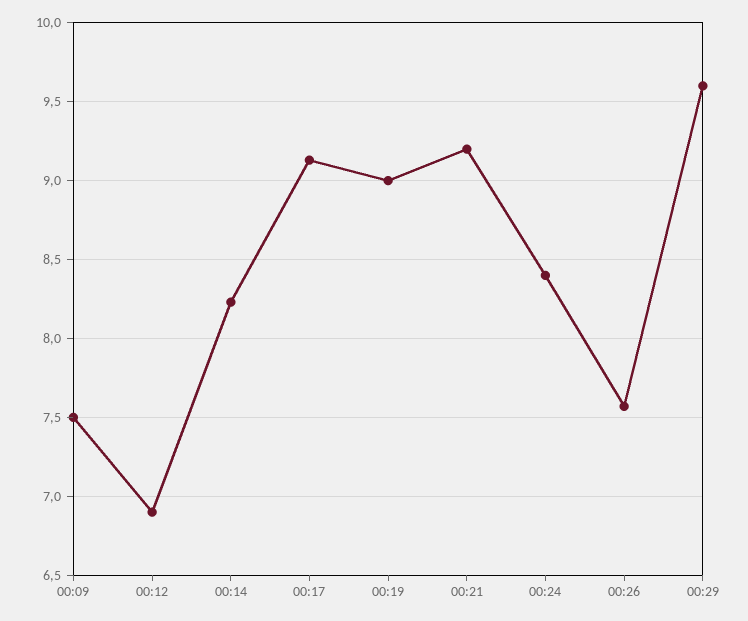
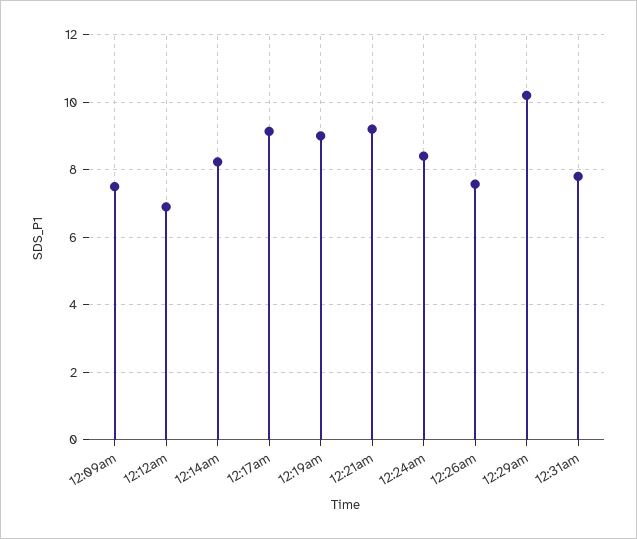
00:29: 9.6 -> 10.2
12:31am: none -> 7.8

